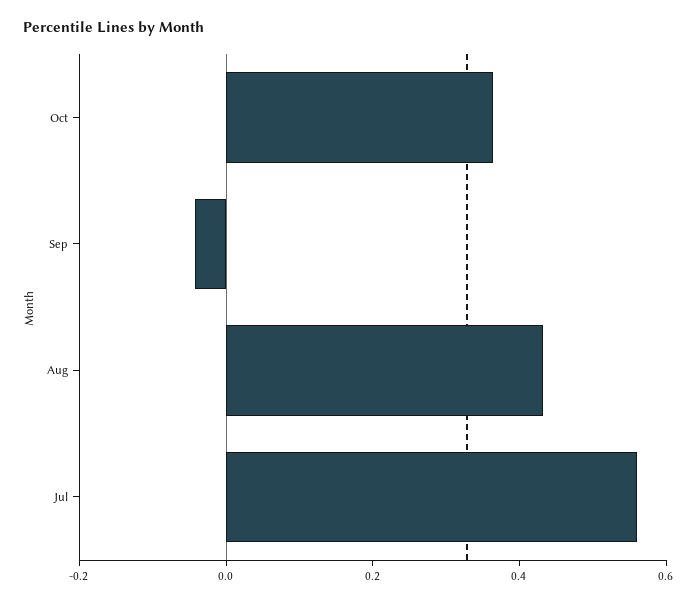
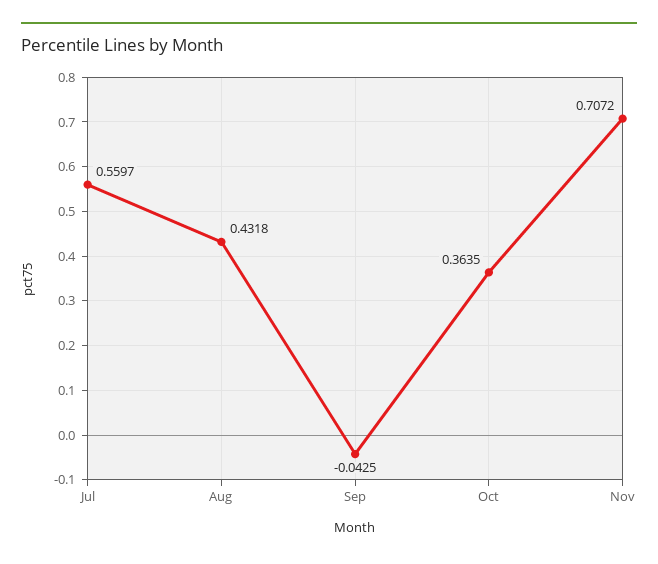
Nov: none -> 0.7072

